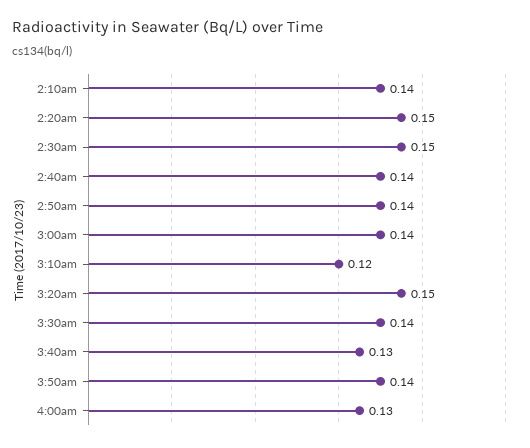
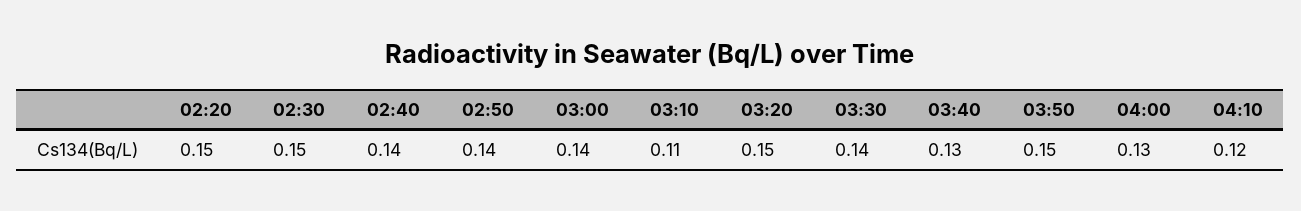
2:10am: 0.14 -> none
3:10am: 0.12 -> 0.11
3:50am: 0.14 -> 0.15
04:10: none -> 0.12

